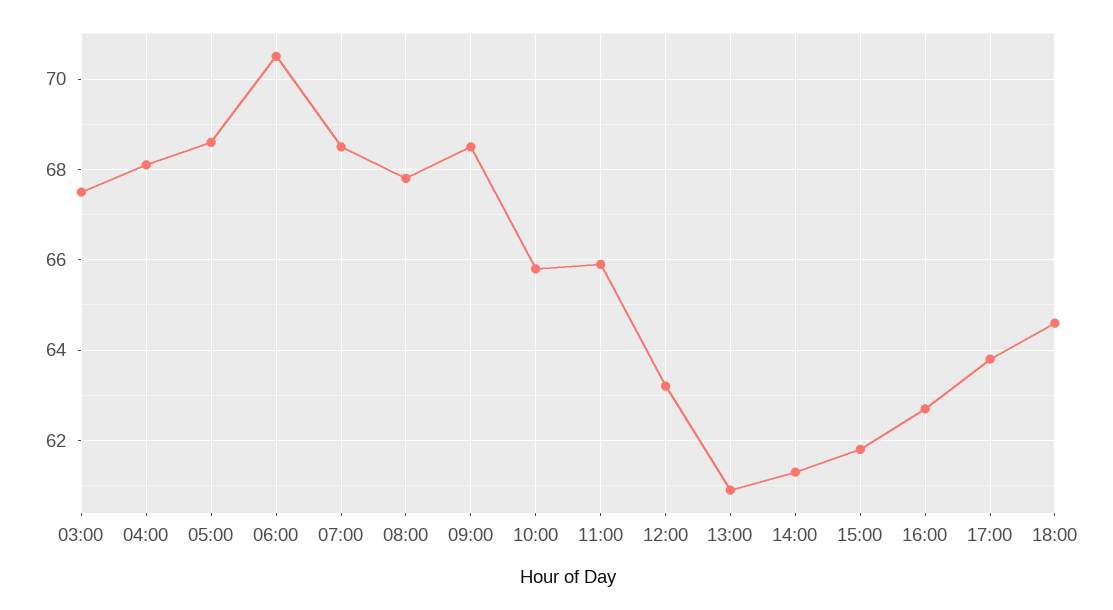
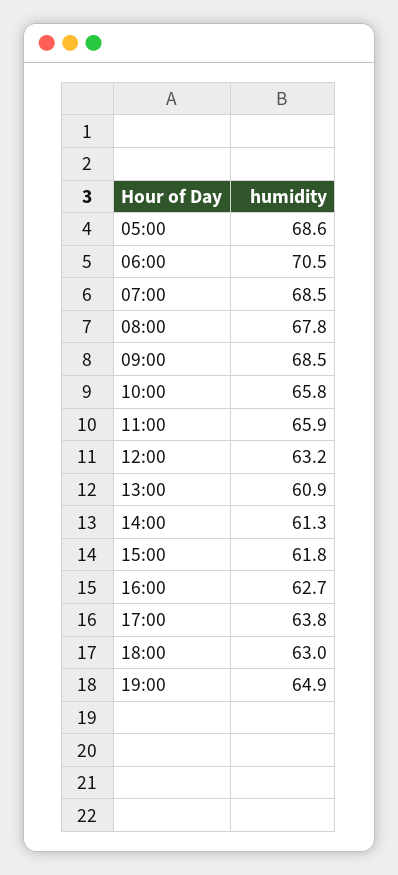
03:00: 67.5 -> none
04:00: 68 -> none
18:00: 64.5 -> 63
19:00: none -> 64.9

